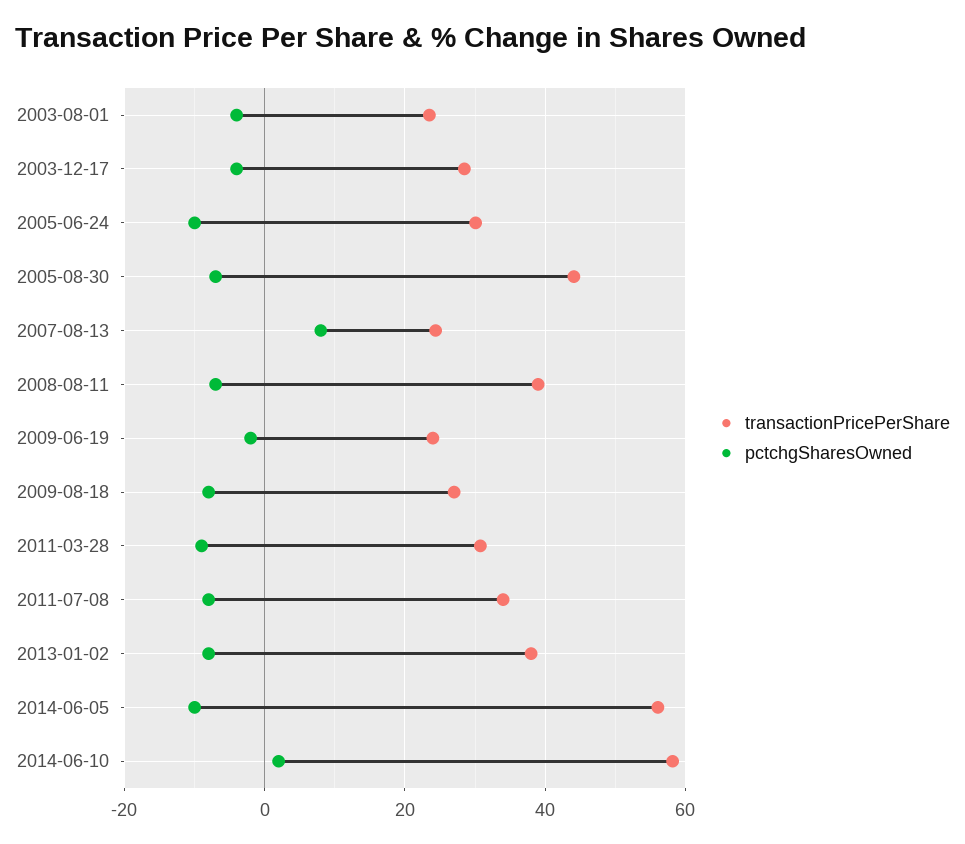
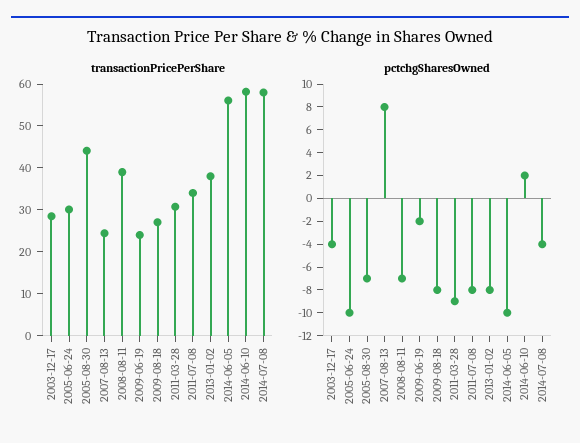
transactionPricePerShare, 2003-08-01: 24 -> none
pctchgSharesOwned, 2003-08-01: -4 -> none
transactionPricePerShare, 2014-07-08: none -> 58
pctchgSharesOwned, 2014-07-08: none -> -4

